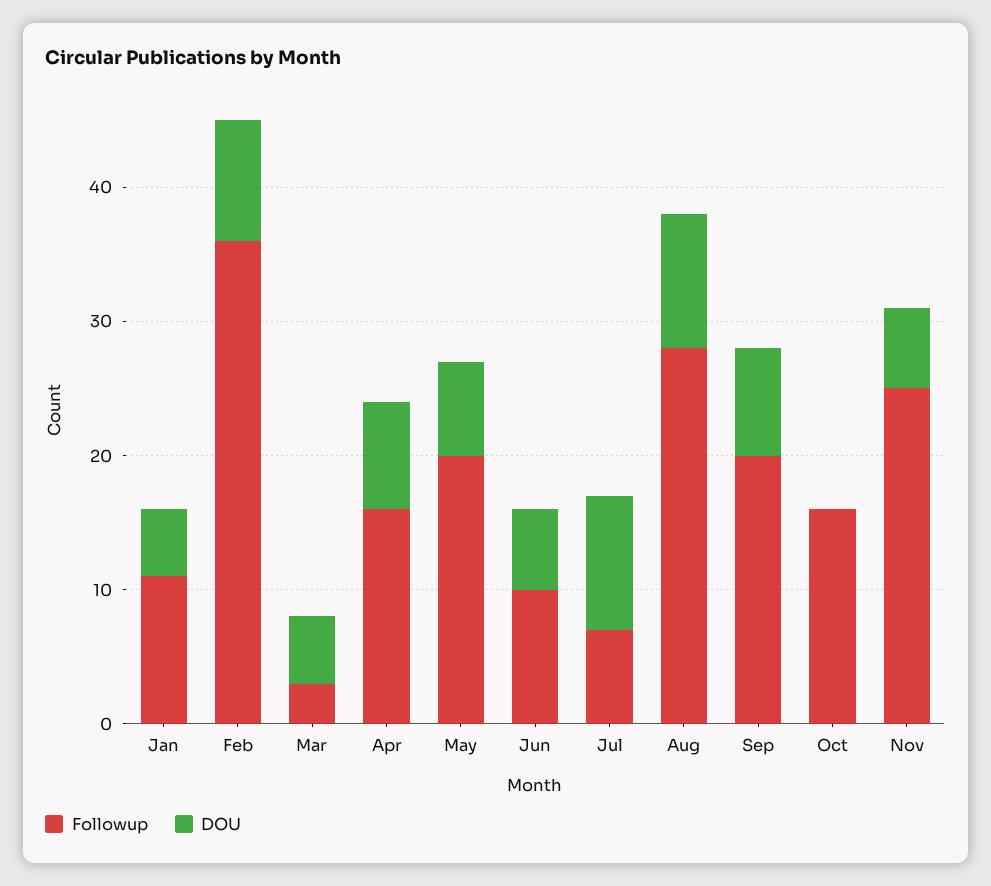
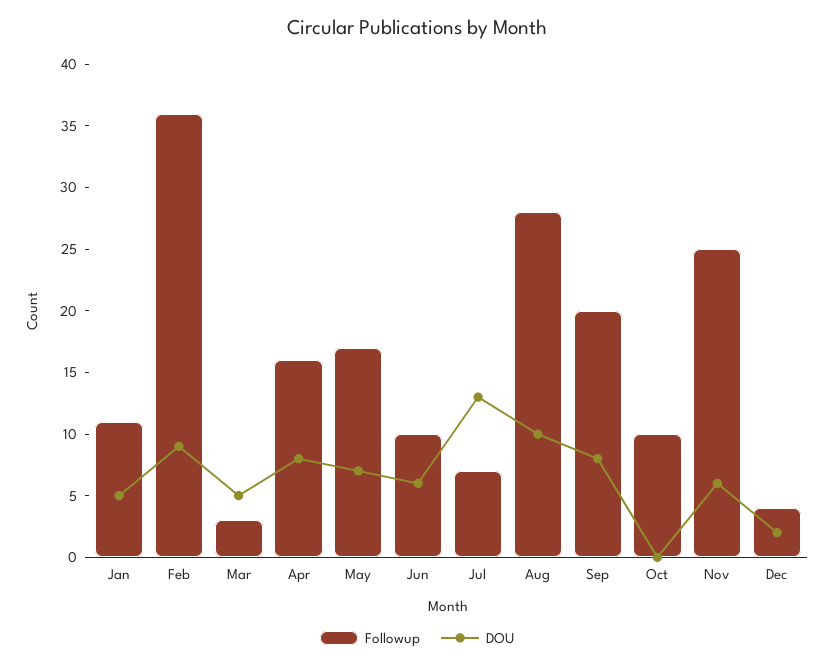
Followup, May: 20 -> 17
DOU, Jul: 10 -> 13
Followup, Oct: 16 -> 10
Followup, Dec: none -> 4
DOU, Dec: none -> 2

